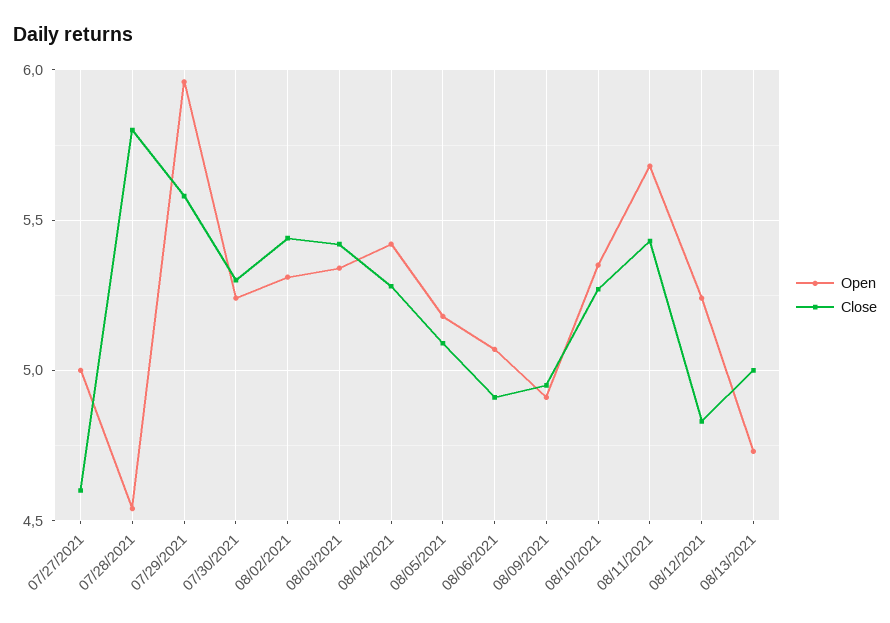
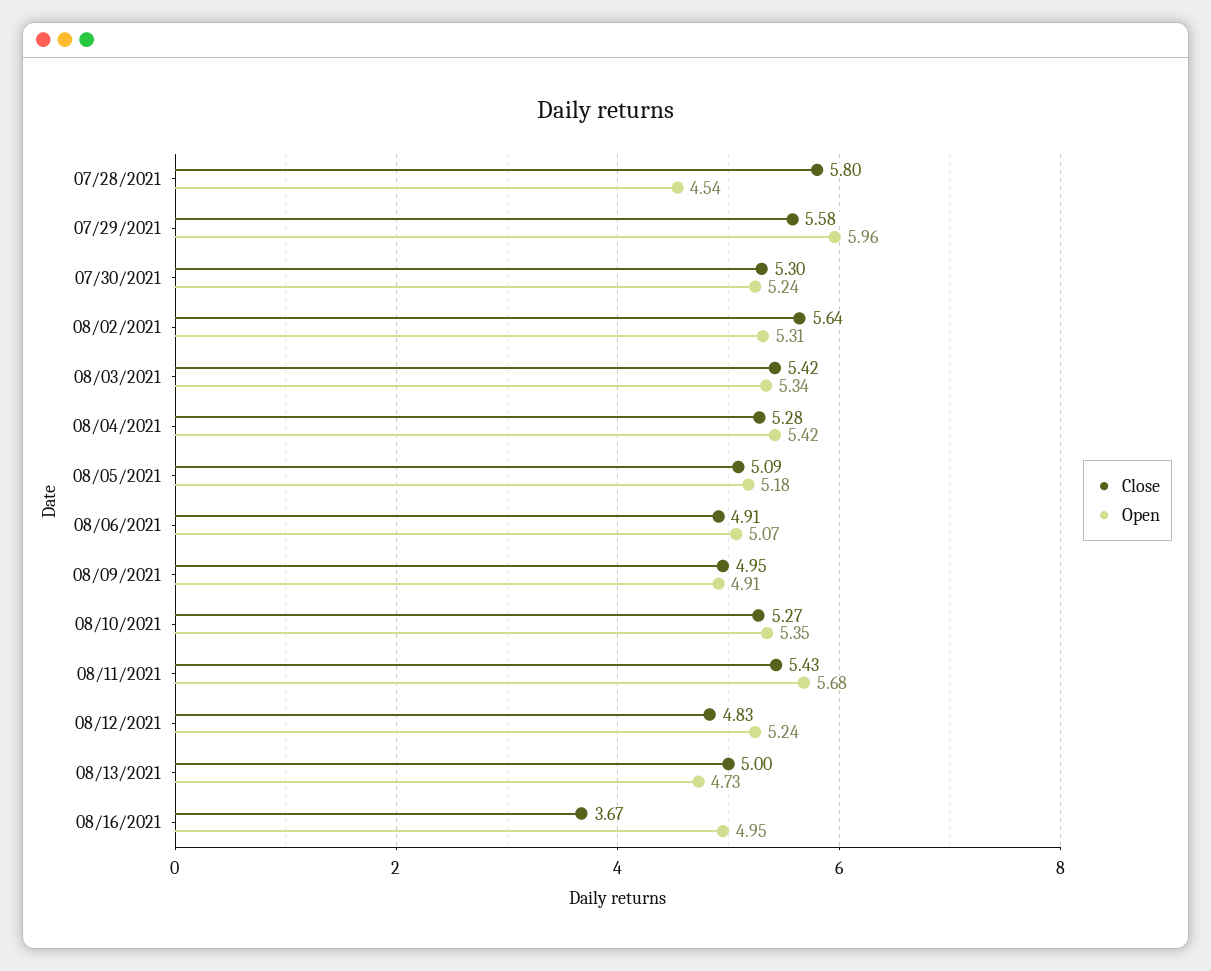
Open, 07/27/2021: 5 -> none
Close, 07/27/2021: 4.6 -> none
Close, 08/02/2021: 5.45 -> 5.64
Close, 08/16/2021: none -> 3.67
Open, 08/16/2021: none -> 4.95

